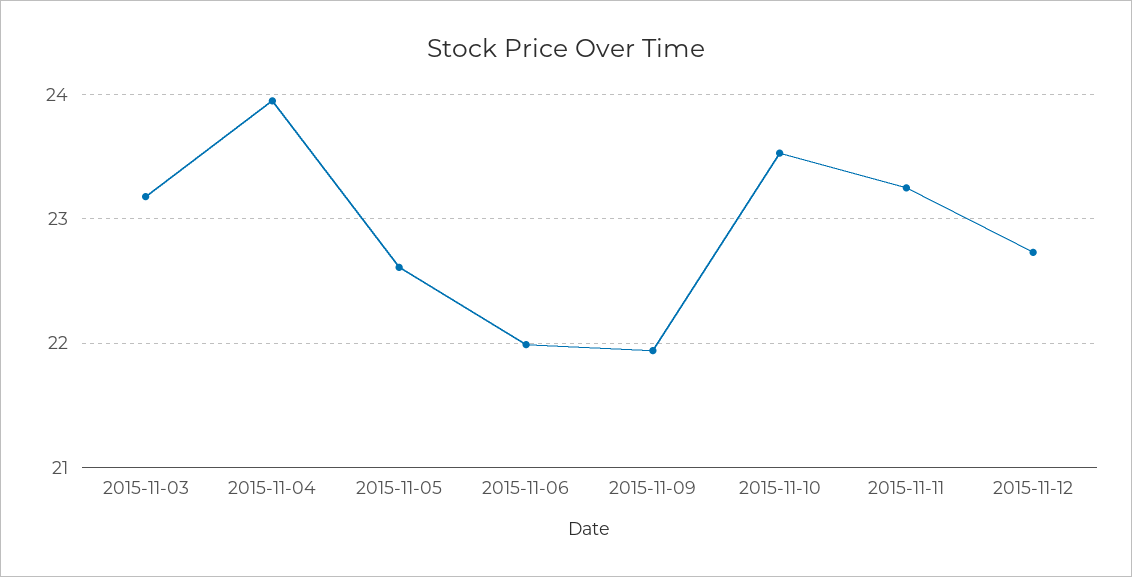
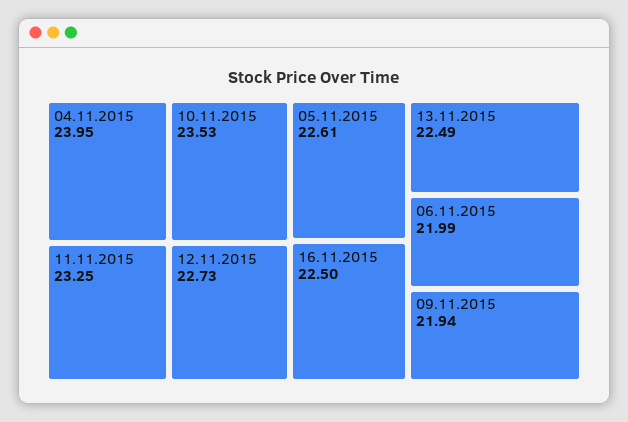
2015-11-03: 23.2 -> none
16.11.2015: none -> 22.5
13.11.2015: none -> 22.49

